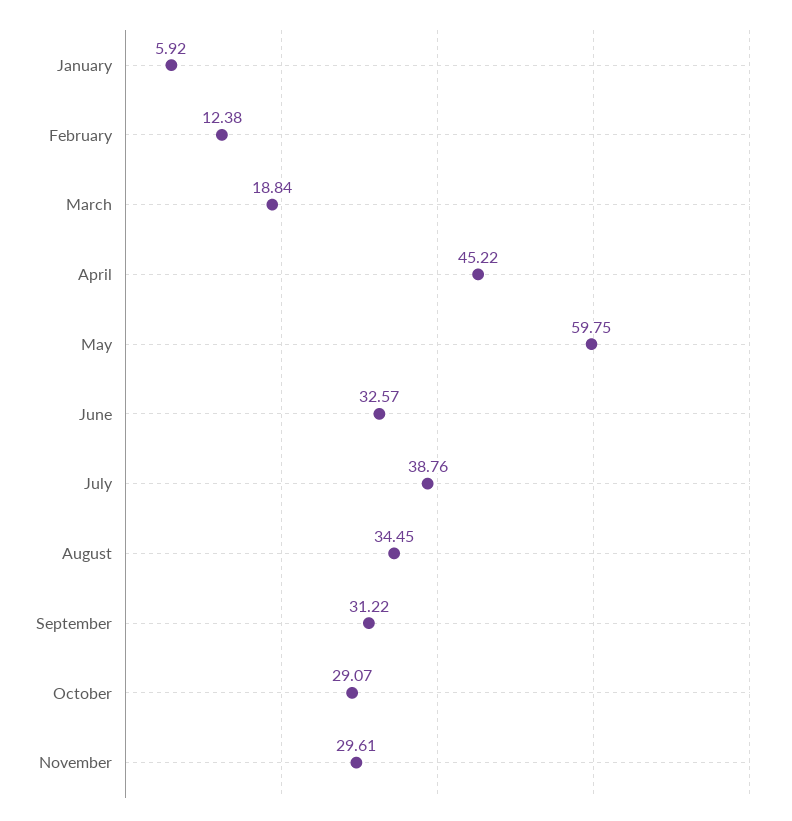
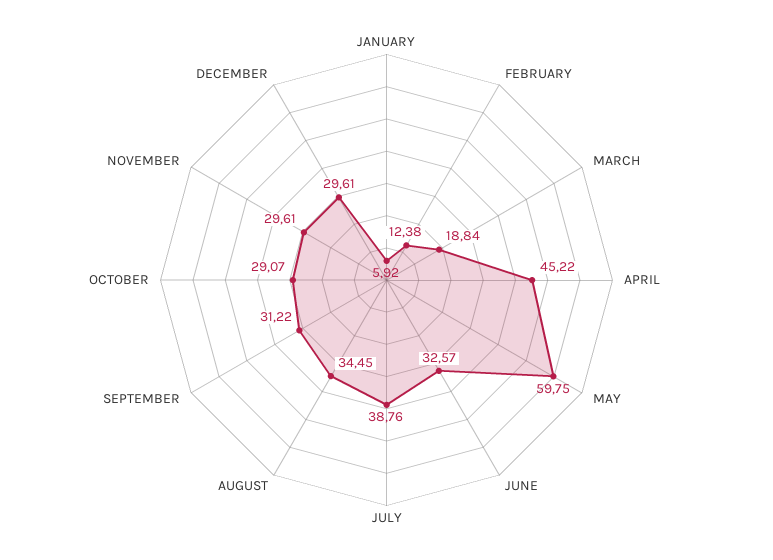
DECEMBER: none -> 29.61

